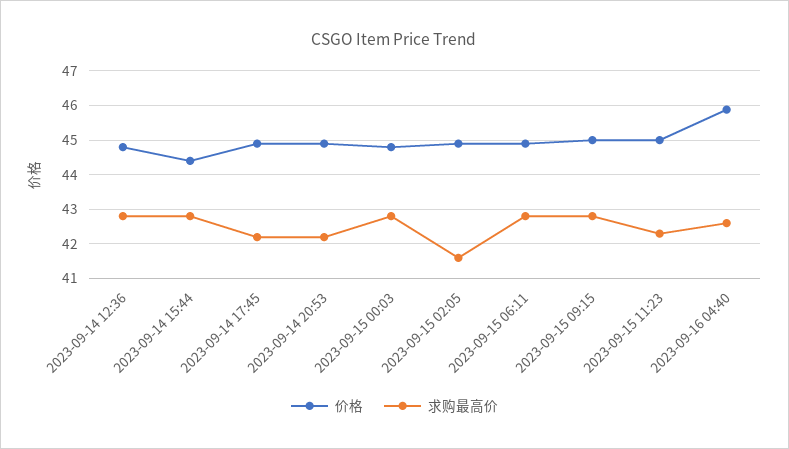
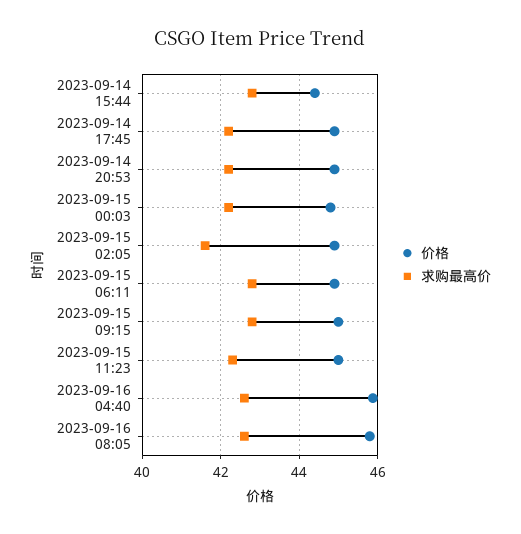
价格, 2023-09-14 12:36: 44.8 -> none
求购最高价, 2023-09-14 12:36: 42.8 -> none
求购最高价, 2023-09-15 00:03: 42.8 -> 42.2
价格, 2023-09-16 08:05: none -> 45.8
求购最高价, 2023-09-16 08:05: none -> 42.6

